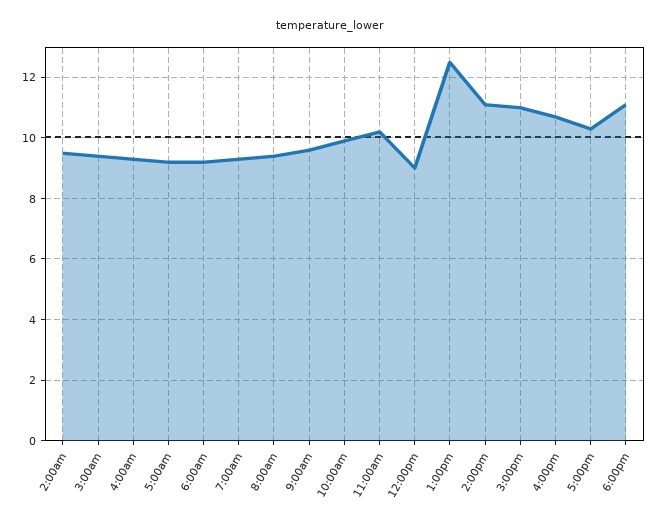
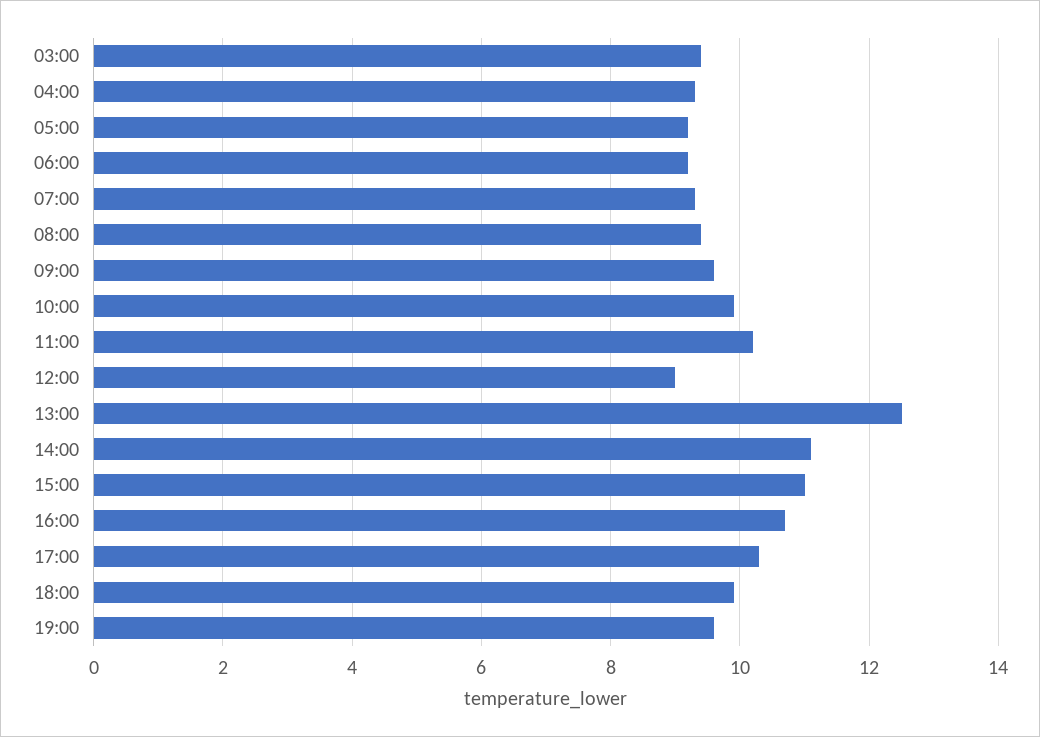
2:00am: 9.5 -> none
6:00pm: 11 -> 10
19:00: none -> 9.5

